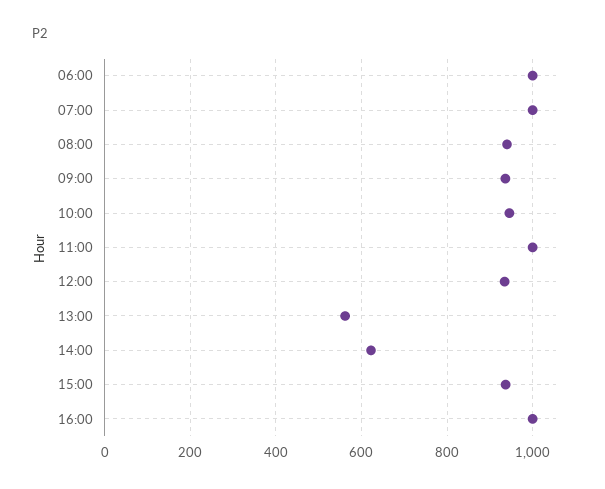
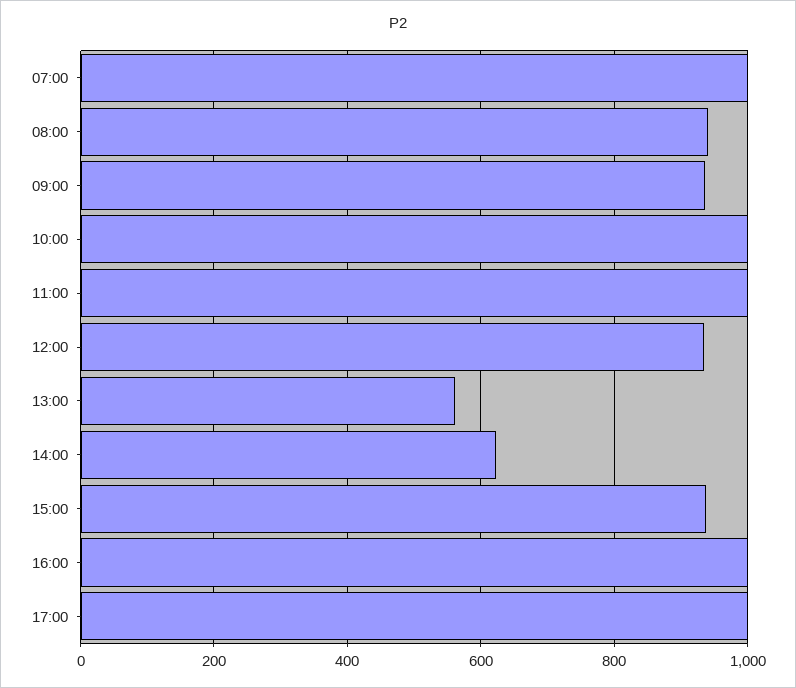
06:00: 1000 -> none
10:00: 940 -> 1000
17:00: none -> 1000

